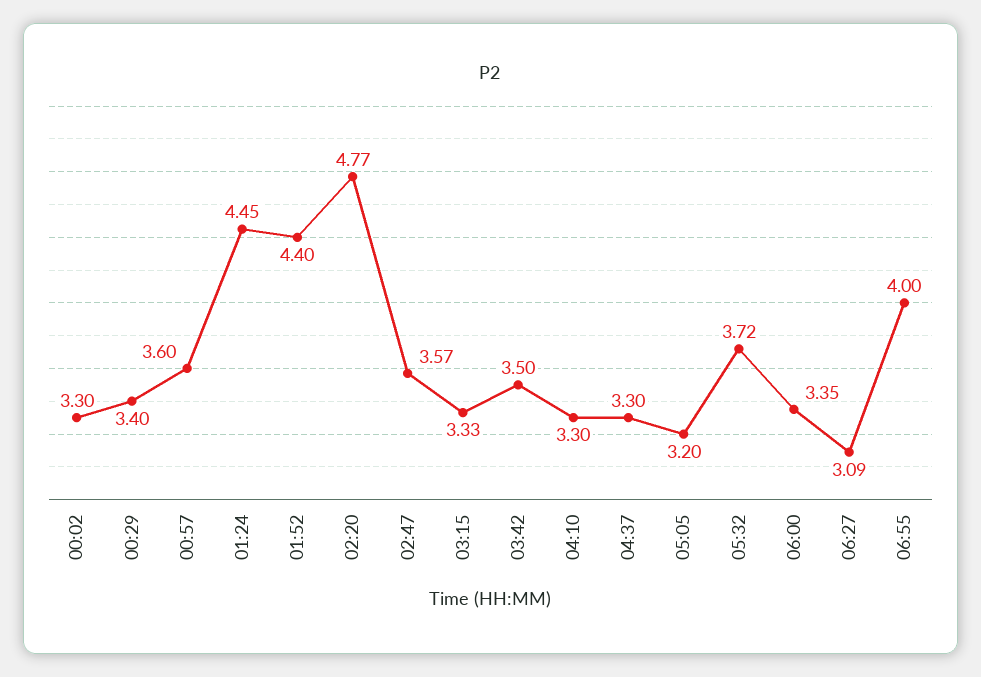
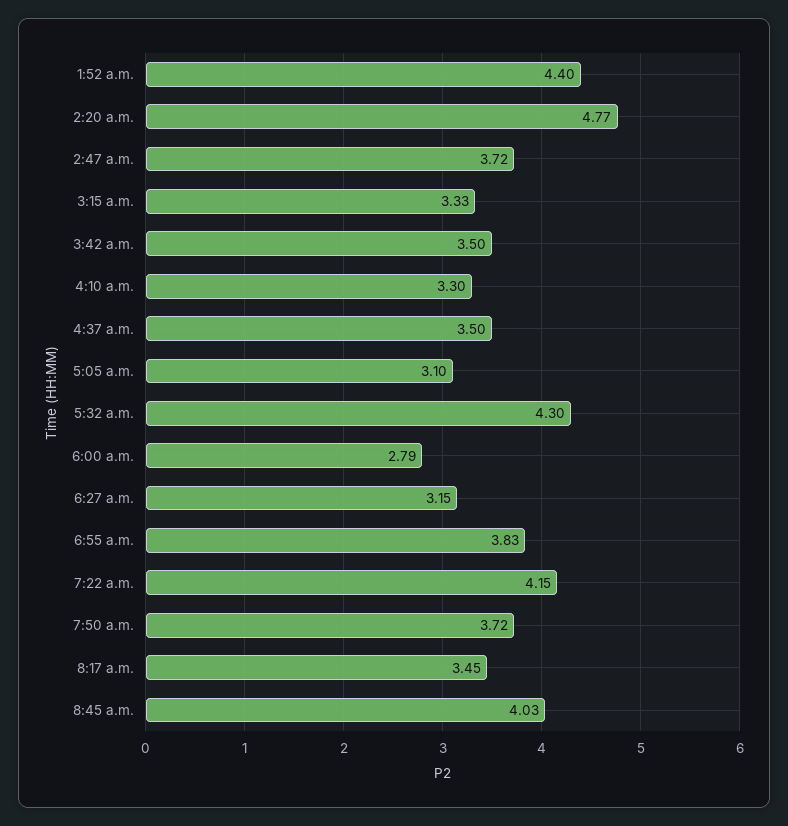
00:02: 3.3 -> none
00:29: 3.4 -> none
00:57: 3.6 -> none
01:24: 4.45 -> none
02:47: 3.57 -> 3.72
04:37: 3.3 -> 3.5
05:05: 3.2 -> 3.1
05:32: 3.72 -> 4.3
06:00: 3.35 -> 2.79
06:27: 3.09 -> 3.15
06:55: 4 -> 3.83
7:22 a.m.: none -> 4.15
7:50 a.m.: none -> 3.72
8:17 a.m.: none -> 3.45
8:45 a.m.: none -> 4.03

